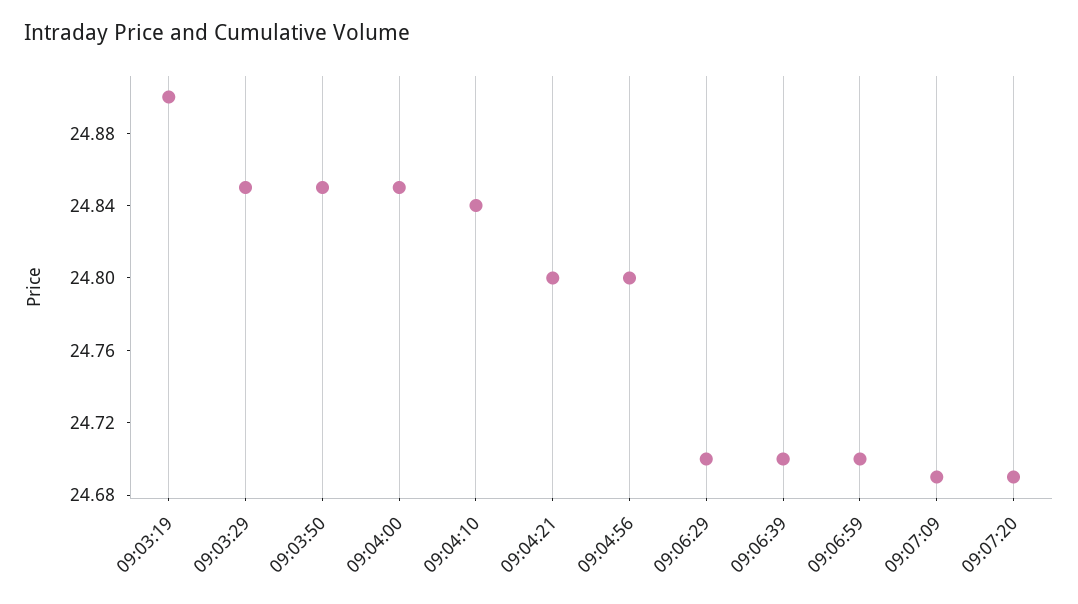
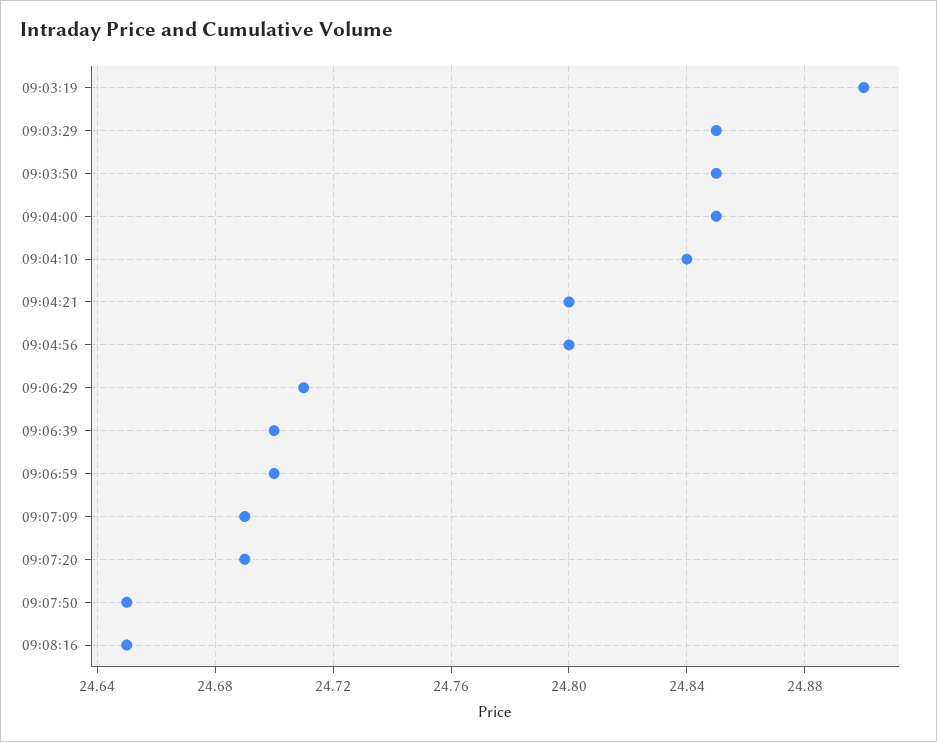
09:06:29: 24.7 -> 24.71
09:07:50: none -> 24.65
09:08:16: none -> 24.65

